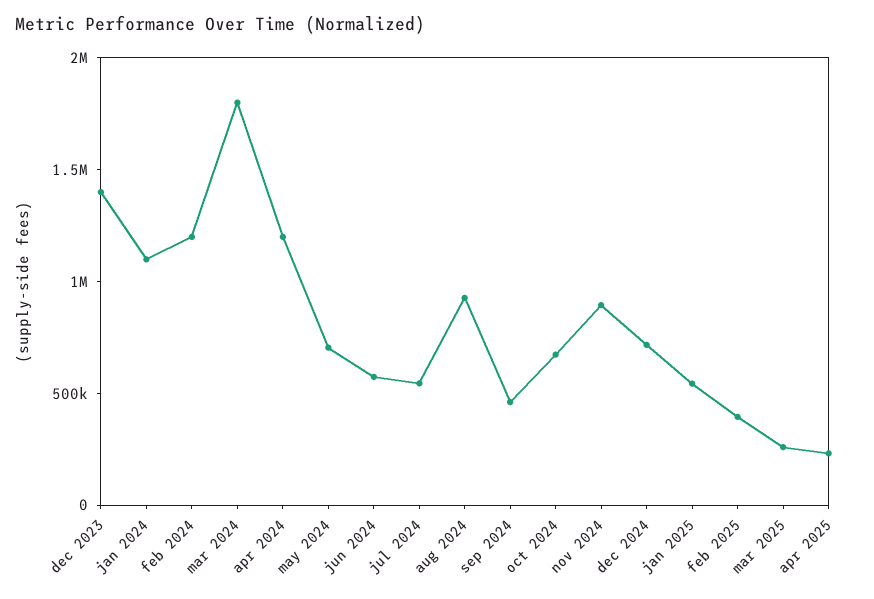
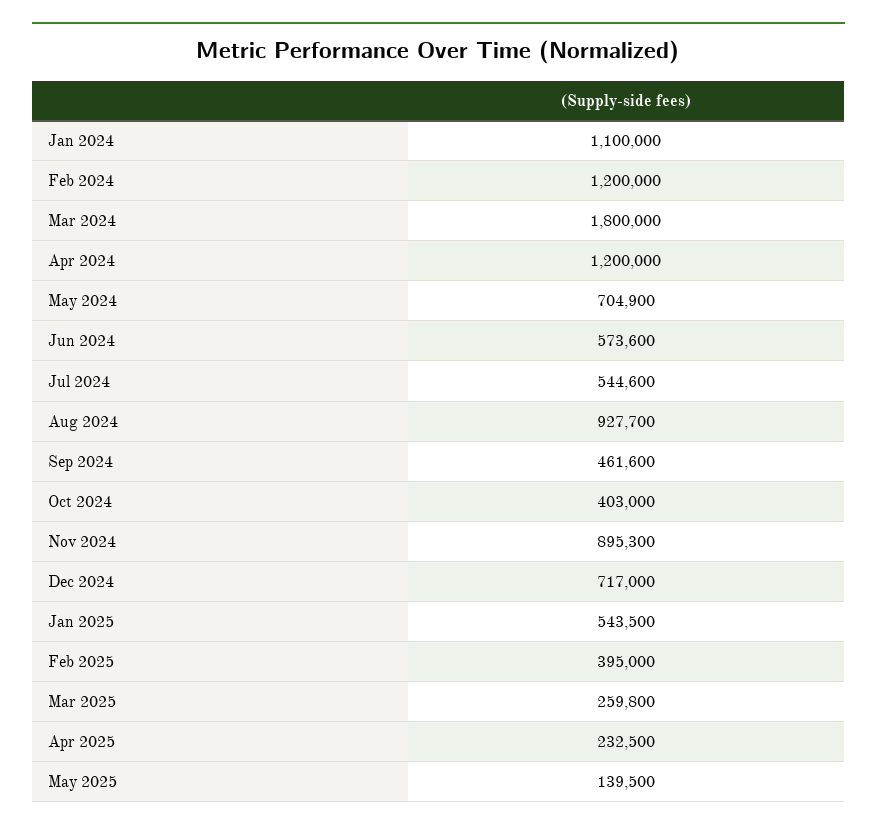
dec 2023: 1400000 -> none
oct 2024: 700000 -> 403000
May 2025: none -> 139500

